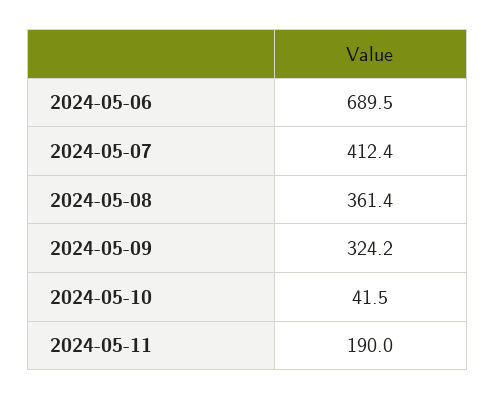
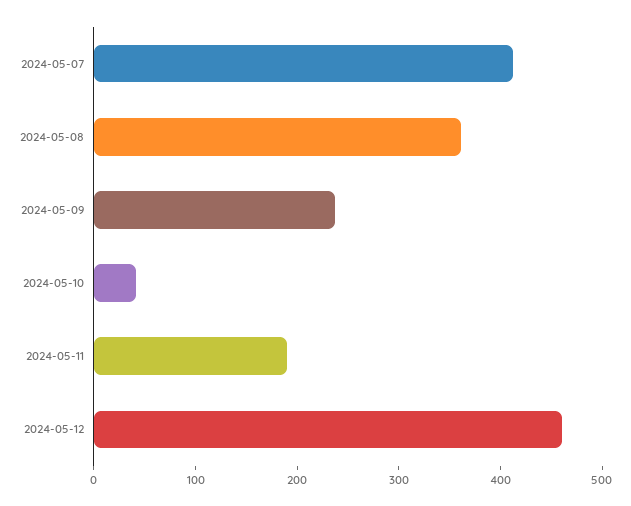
2024-05-06: 689.5 -> none
2024-05-09: 324.2 -> 240
2024-05-12: none -> 460

